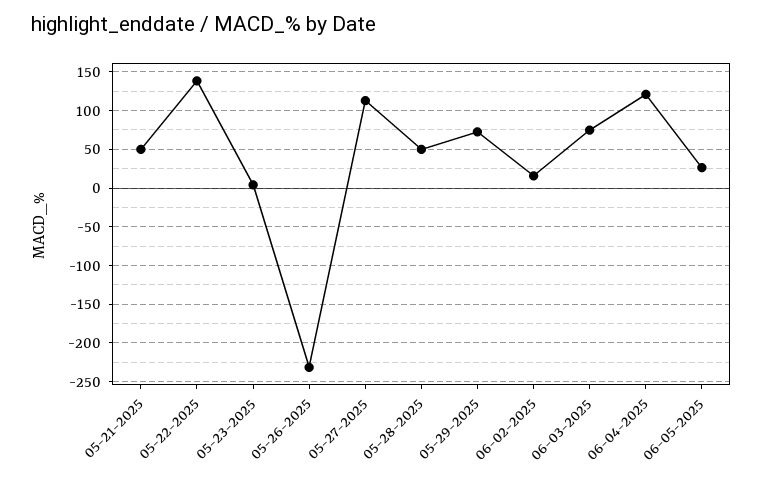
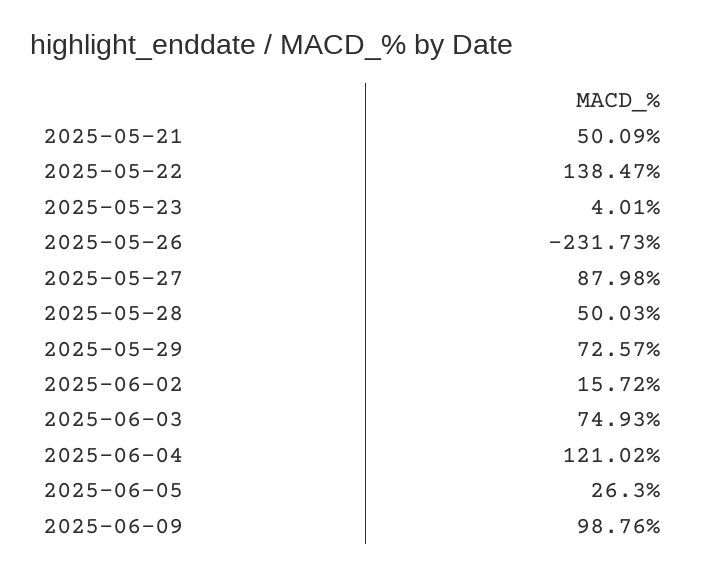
05-27-2025: 110 -> 87.98
2025-06-09: none -> 98.76

